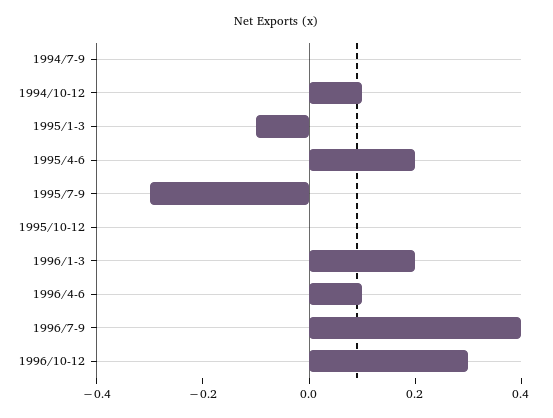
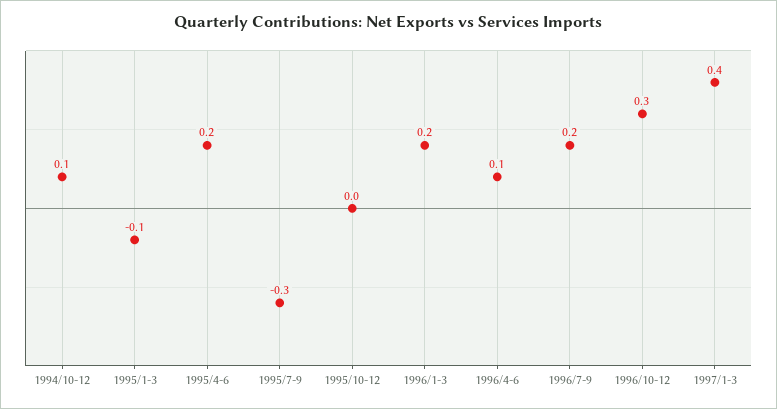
1994/7-9: 0 -> none
1996/7-9: 0.4 -> 0.2
1997/1-3: none -> 0.4

